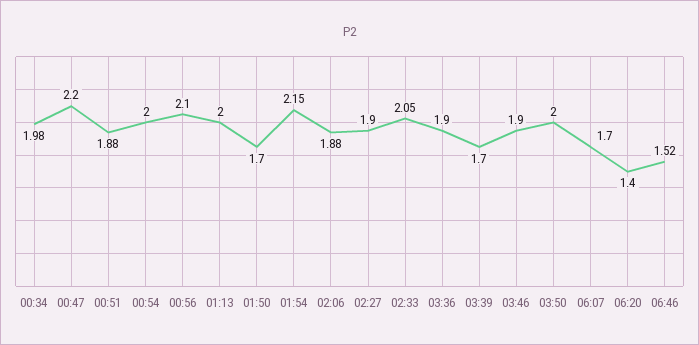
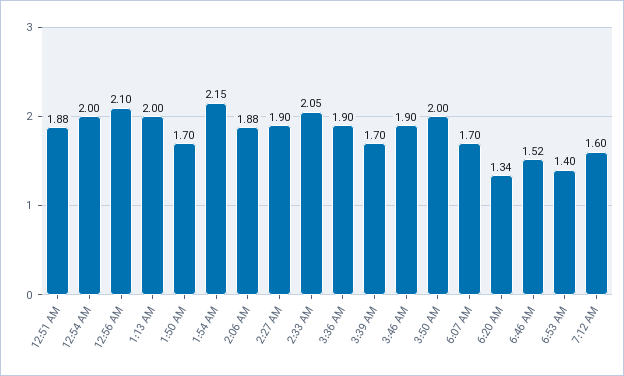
00:34: 1.98 -> none
00:47: 2.2 -> none
06:20: 1.4 -> 1.34
6:53 AM: none -> 1.4
7:12 AM: none -> 1.6

